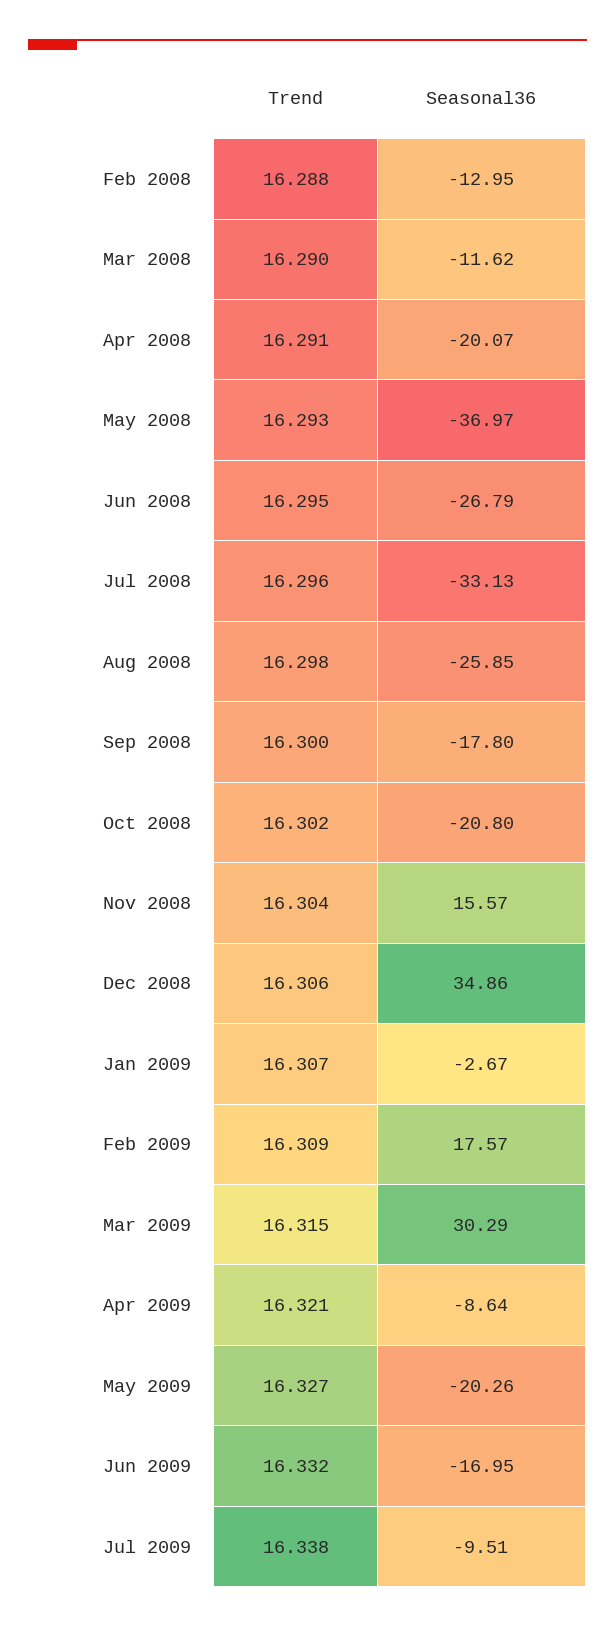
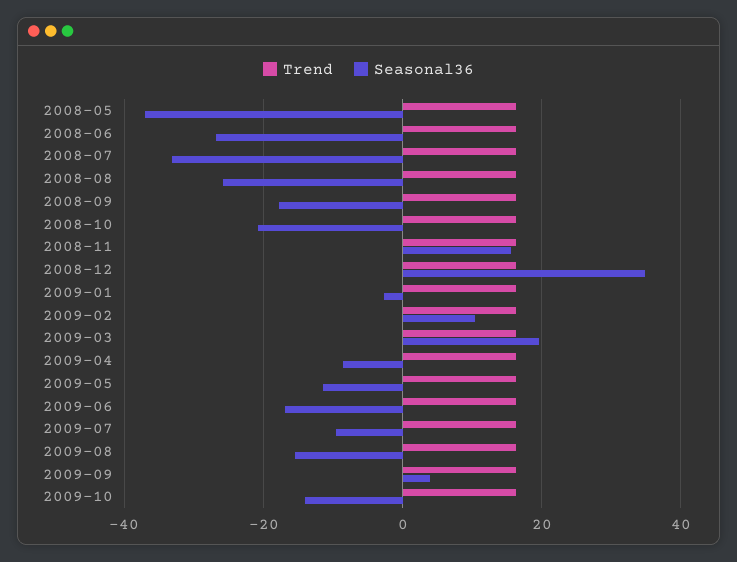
Trend, Feb 2008: 16.288 -> none
Seasonal36, Feb 2008: -12.95 -> none
Trend, Mar 2008: 16.29 -> none
Seasonal36, Mar 2008: -11.62 -> none
Trend, Apr 2008: 16.291 -> none
Seasonal36, Apr 2008: -20.07 -> none
Seasonal36, Feb 2009: 17.57 -> 10
Seasonal36, Mar 2009: 30.29 -> 20
Seasonal36, May 2009: -20.26 -> -12
Trend, 2009-08: none -> 16
Seasonal36, 2009-08: none -> -16
Trend, 2009-09: none -> 16
Seasonal36, 2009-09: none -> 4
Trend, 2009-10: none -> 16
Seasonal36, 2009-10: none -> -14

